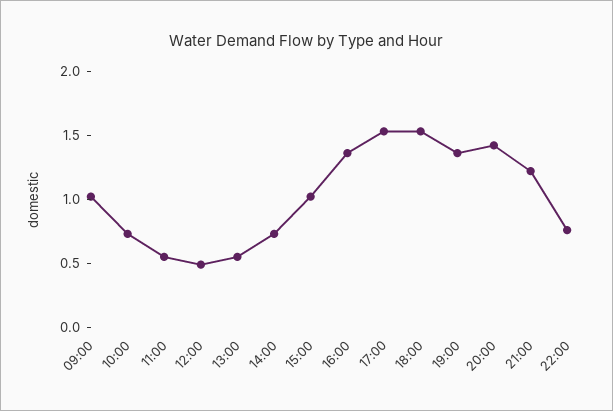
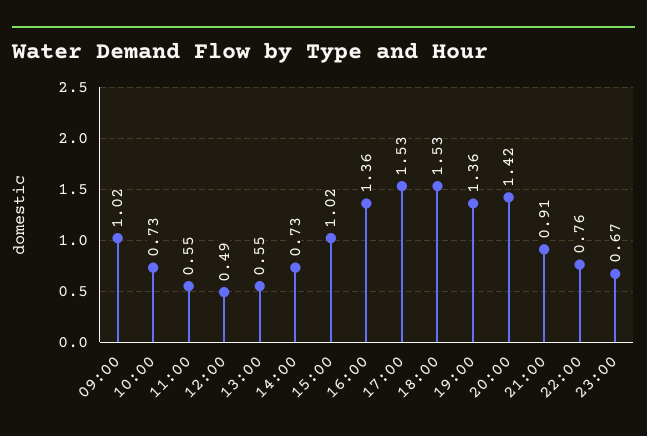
21:00: 1.2 -> 0.91
23:00: none -> 0.67

